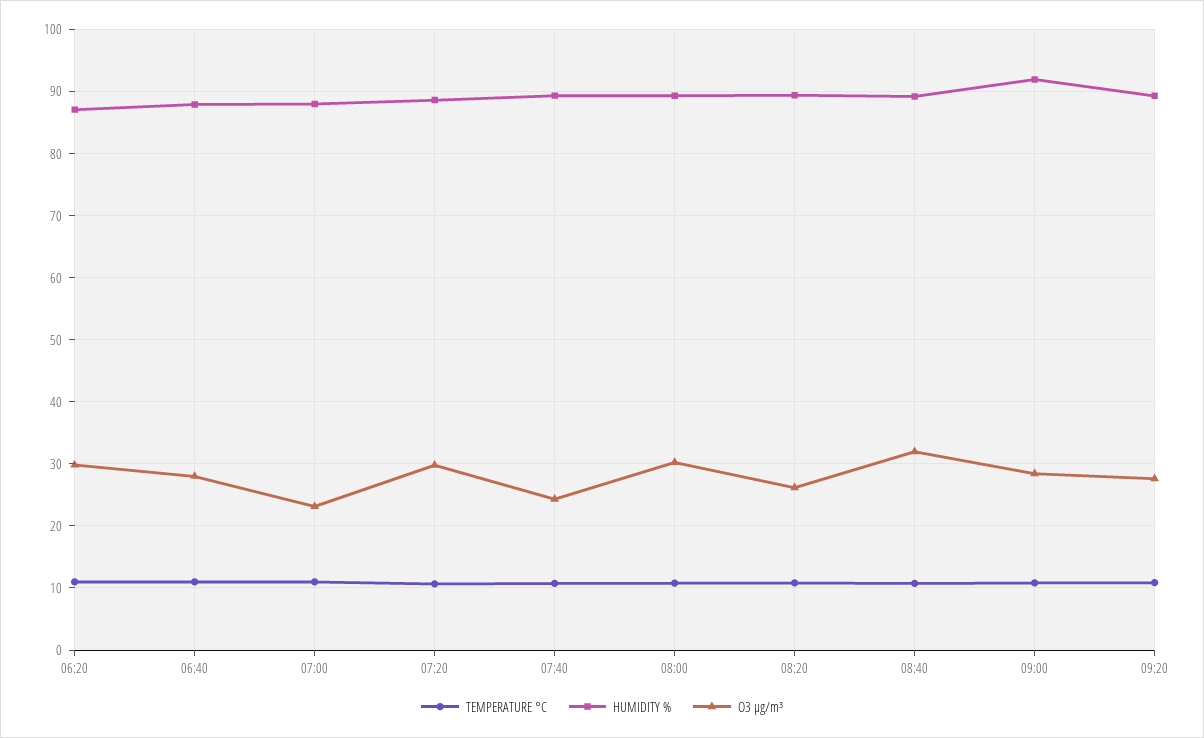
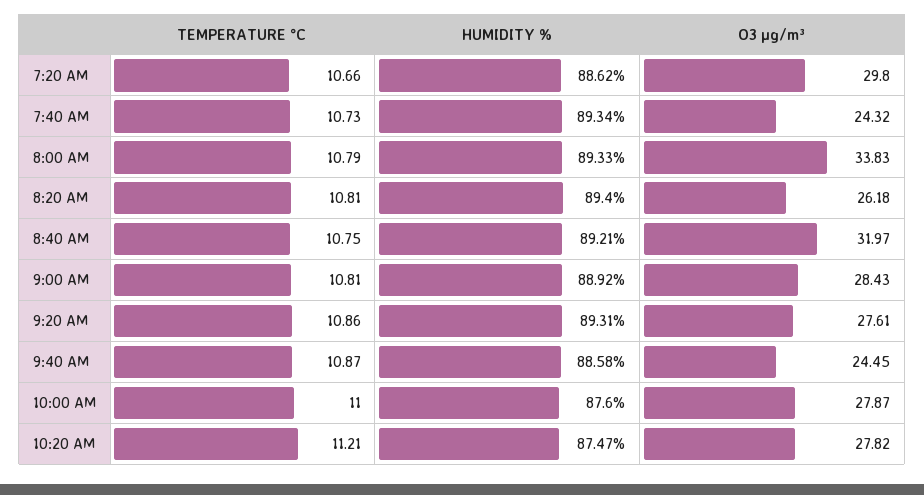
TEMPERATURE °C, 06:20: 11 -> none
HUMIDITY %, 06:20: 87 -> none
O3 µg/m³, 06:20: 30 -> none
TEMPERATURE °C, 06:40: 11 -> none
HUMIDITY %, 06:40: 88 -> none
O3 µg/m³, 06:40: 28 -> none
TEMPERATURE °C, 07:00: 11 -> none
HUMIDITY %, 07:00: 88 -> none
O3 µg/m³, 07:00: 23 -> none
O3 µg/m³, 08:00: 30 -> 33.83
HUMIDITY %, 09:00: 92 -> 88.92
TEMPERATURE °C, 9:40 AM: none -> 10.87
HUMIDITY %, 9:40 AM: none -> 88.58
O3 µg/m³, 9:40 AM: none -> 24.45
TEMPERATURE °C, 10:00 AM: none -> 11
HUMIDITY %, 10:00 AM: none -> 87.6
O3 µg/m³, 10:00 AM: none -> 27.87
TEMPERATURE °C, 10:20 AM: none -> 11.21
HUMIDITY %, 10:20 AM: none -> 87.47
O3 µg/m³, 10:20 AM: none -> 27.82

